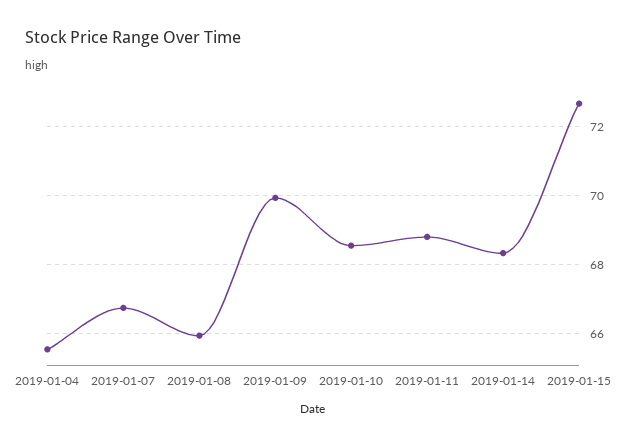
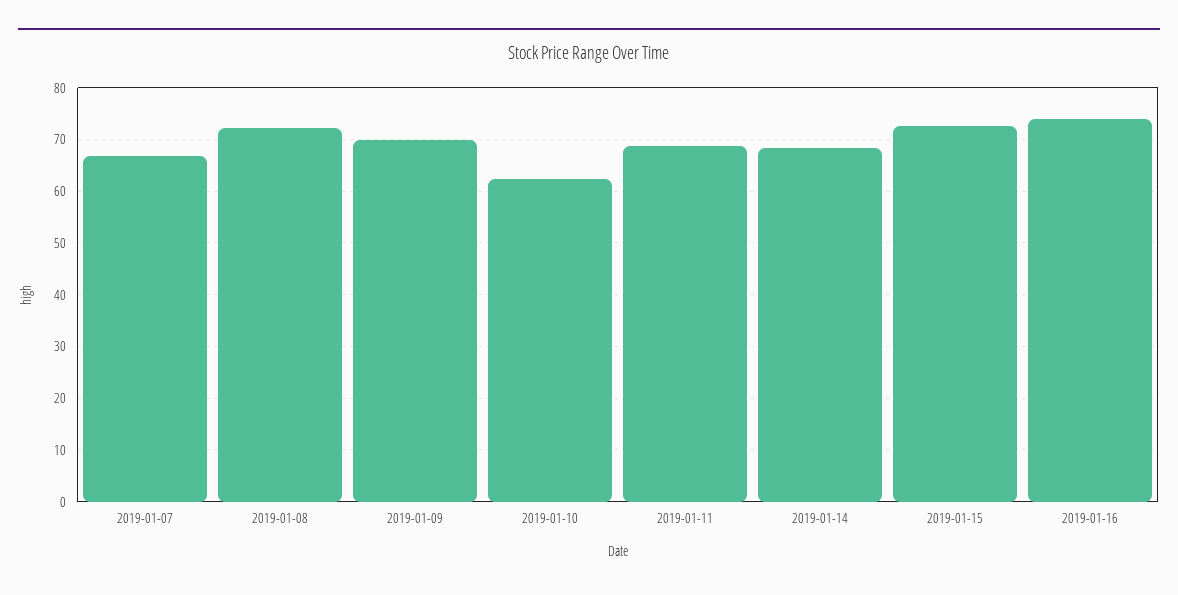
2019-01-04: 65.6 -> none
2019-01-08: 66 -> 72
2019-01-10: 68.6 -> 62
2019-01-16: none -> 74

